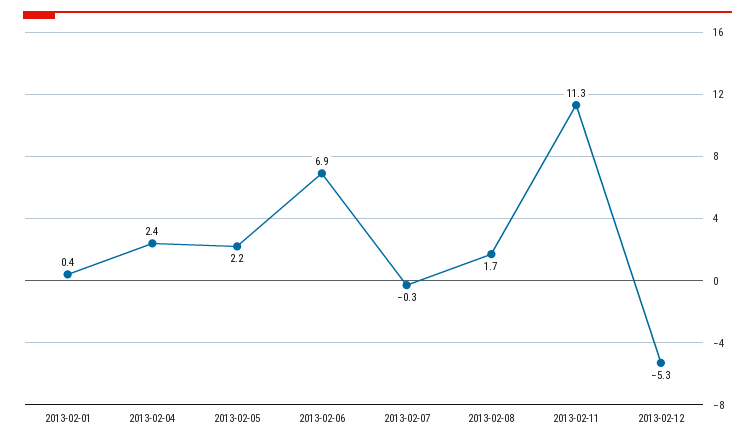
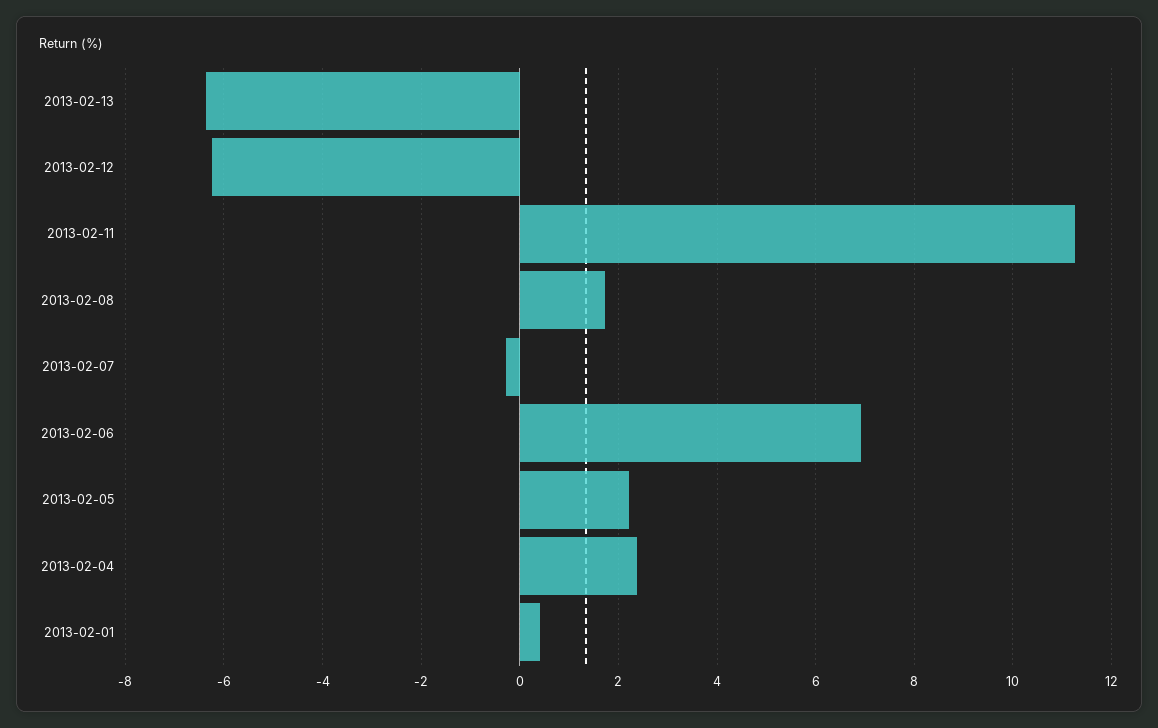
2013-02-12: -5.3 -> -6.2
2013-02-13: none -> -6.4

